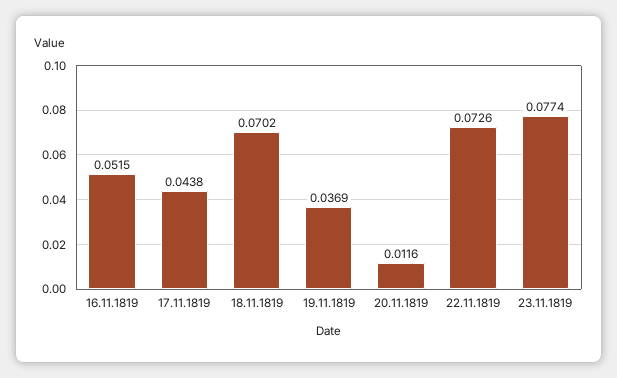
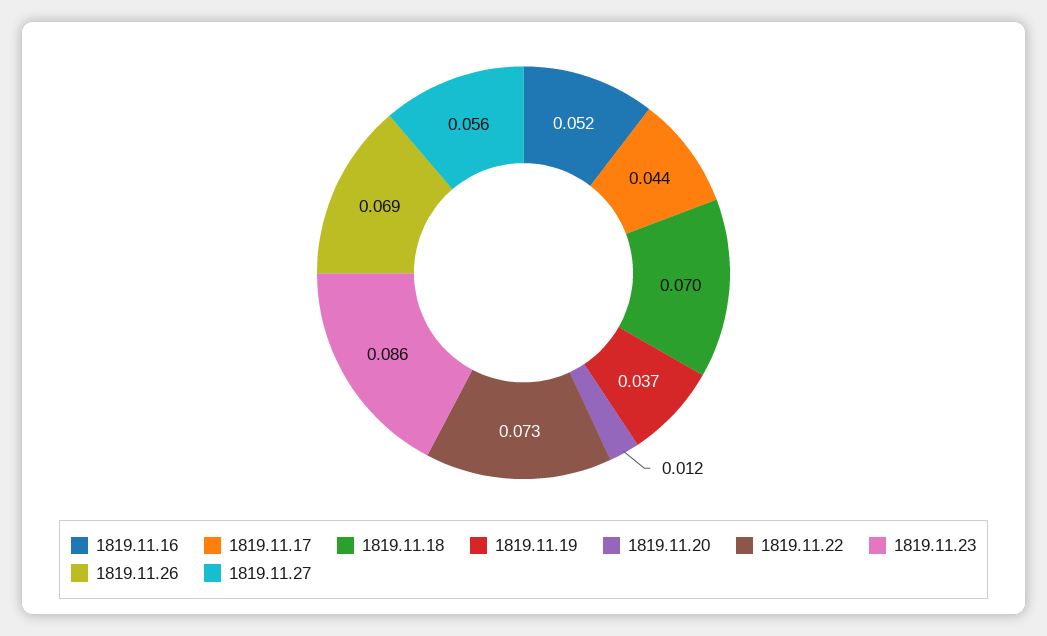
23.11.1819: 0.0774 -> 0.086
1819.11.26: none -> 0.069
1819.11.27: none -> 0.056

